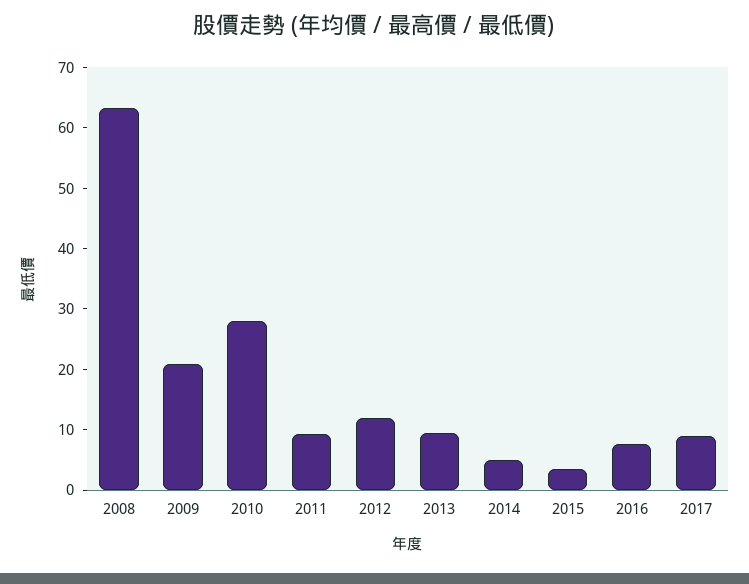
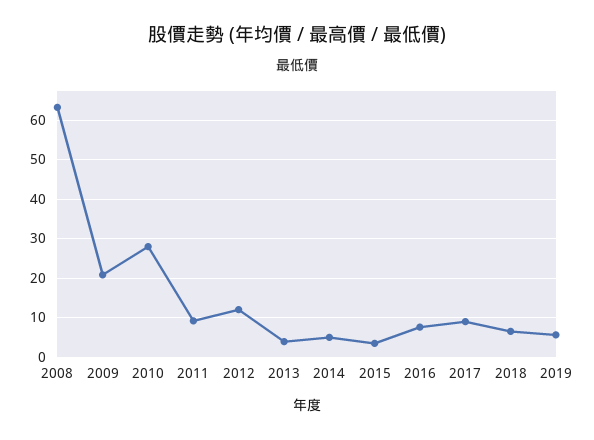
2013: 10 -> 4
2018: none -> 6
2019: none -> 6

